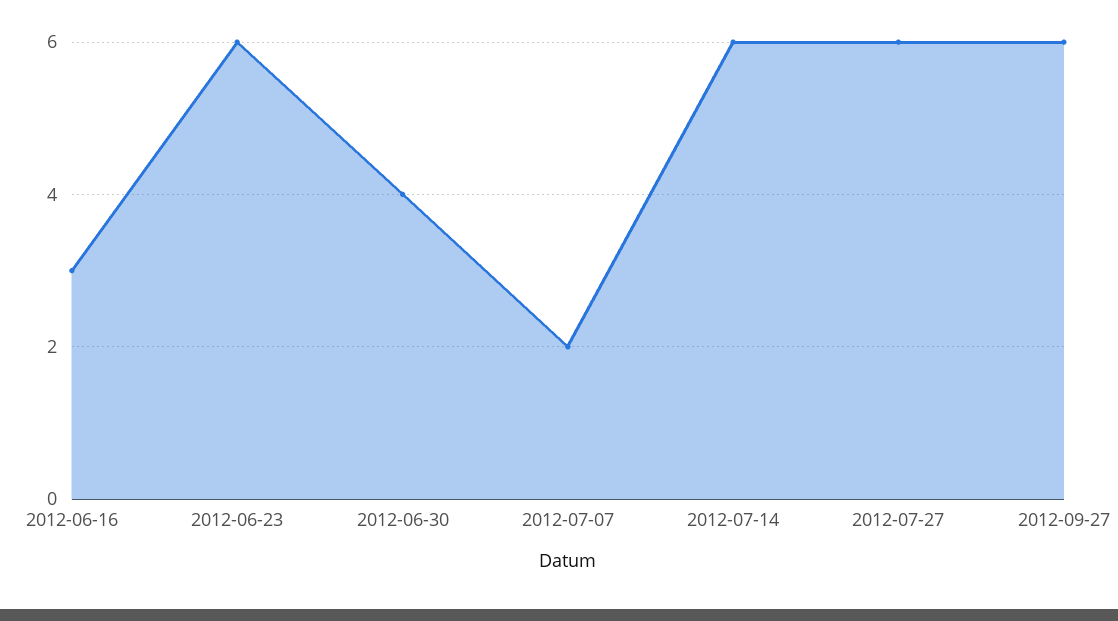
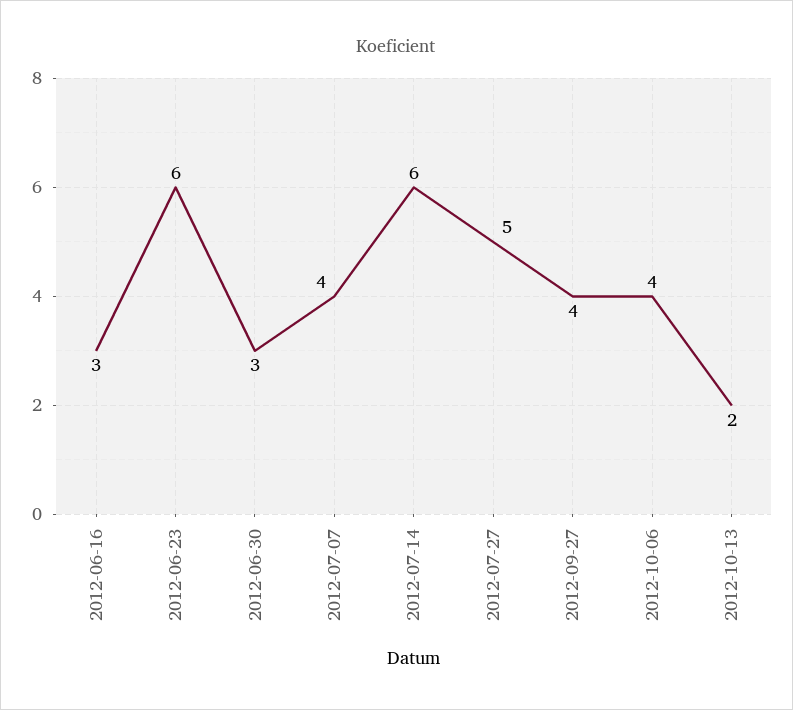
2012-06-30: 4 -> 3
2012-07-07: 2 -> 4
2012-07-27: 6 -> 5
2012-09-27: 6 -> 4
2012-10-06: none -> 4
2012-10-13: none -> 2

